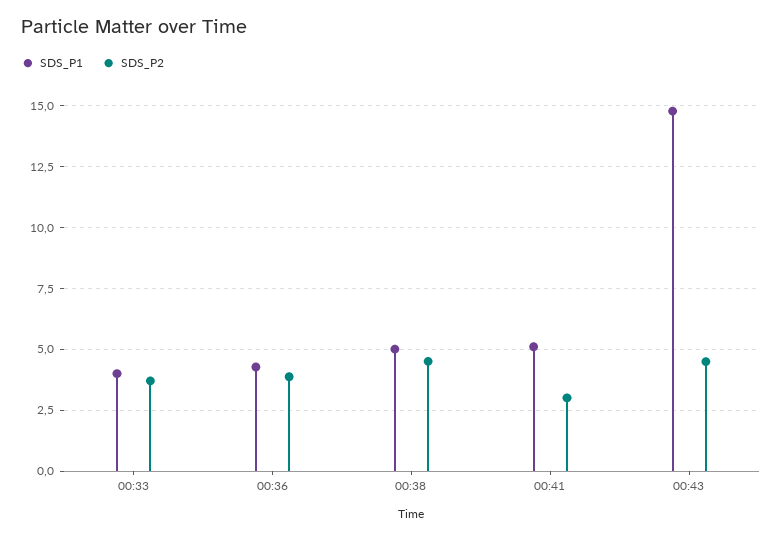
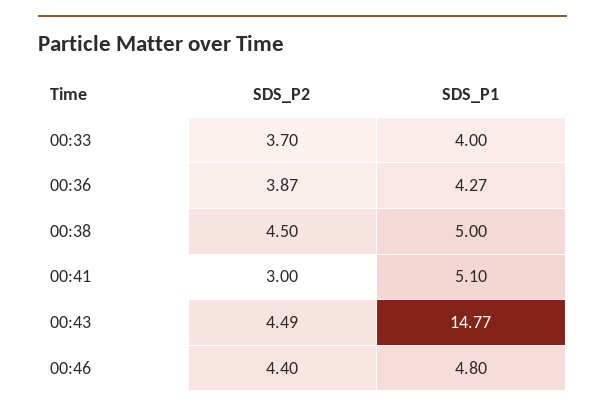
SDS_P2, 00:46: none -> 4.4
SDS_P1, 00:46: none -> 4.8

